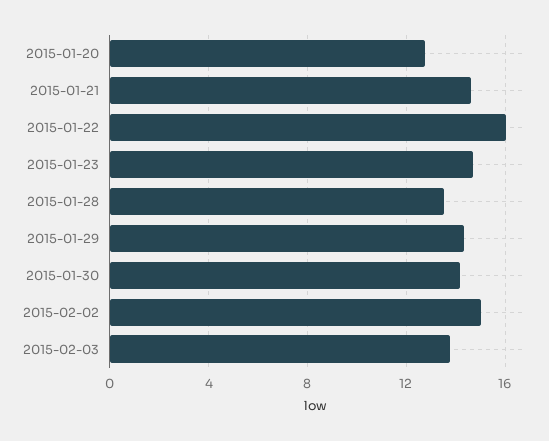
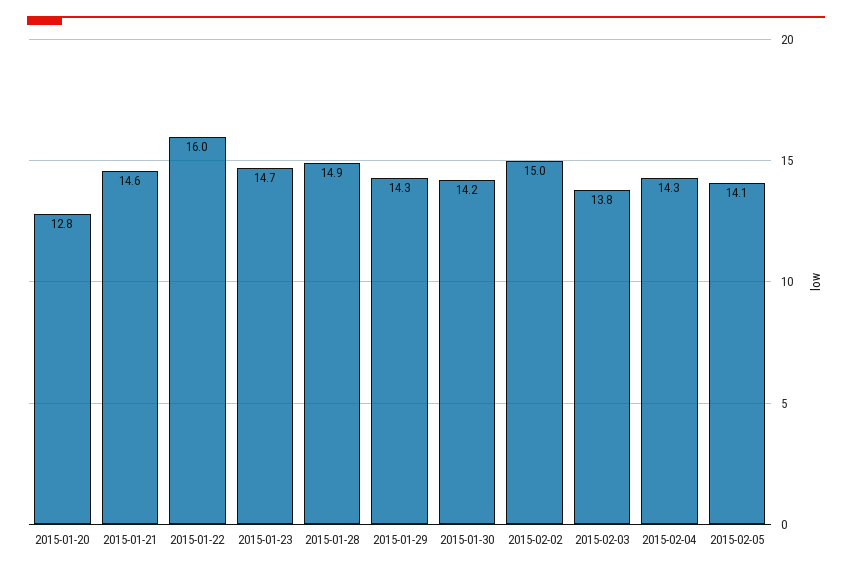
2015-01-28: 13.5 -> 14.9
2015-02-04: none -> 14.3
2015-02-05: none -> 14.1

